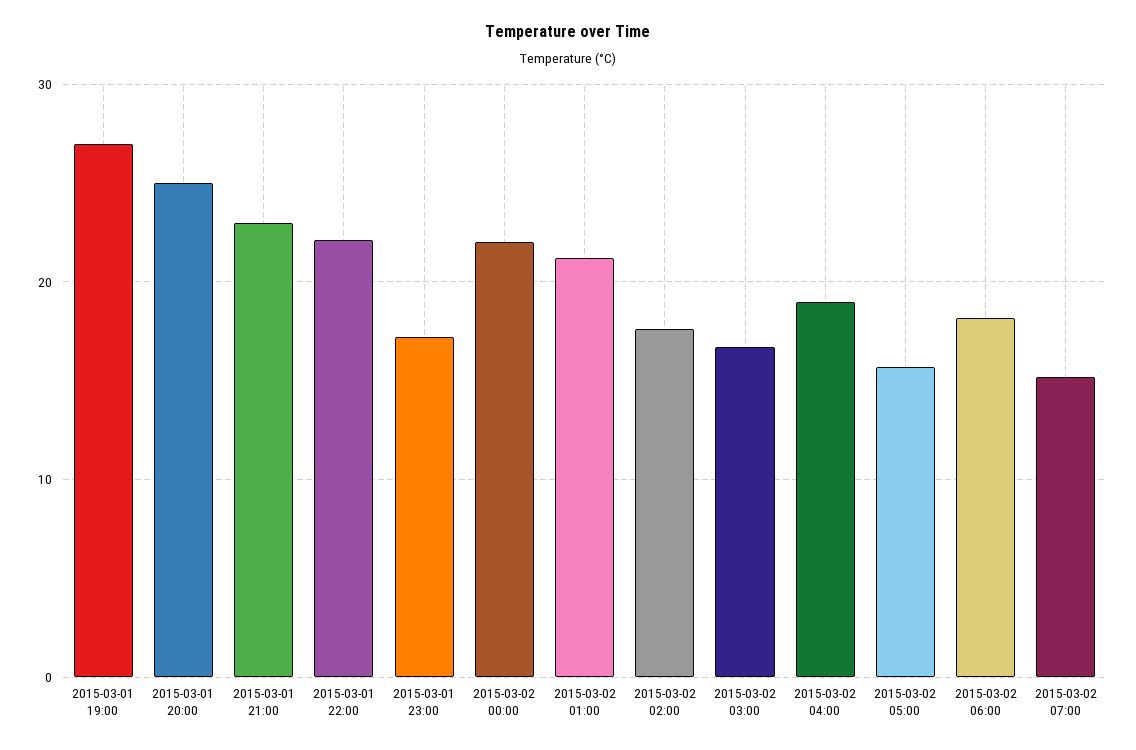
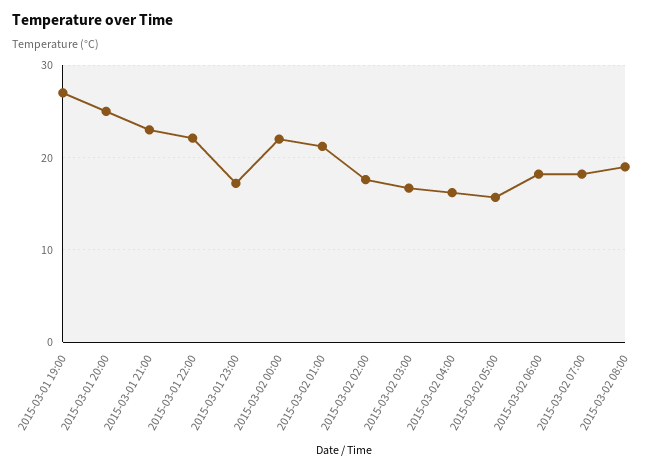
2015-03-02 04:00: 19 -> 16
2015-03-02 07:00: 15 -> 18
2015-03-02 08:00: none -> 19

